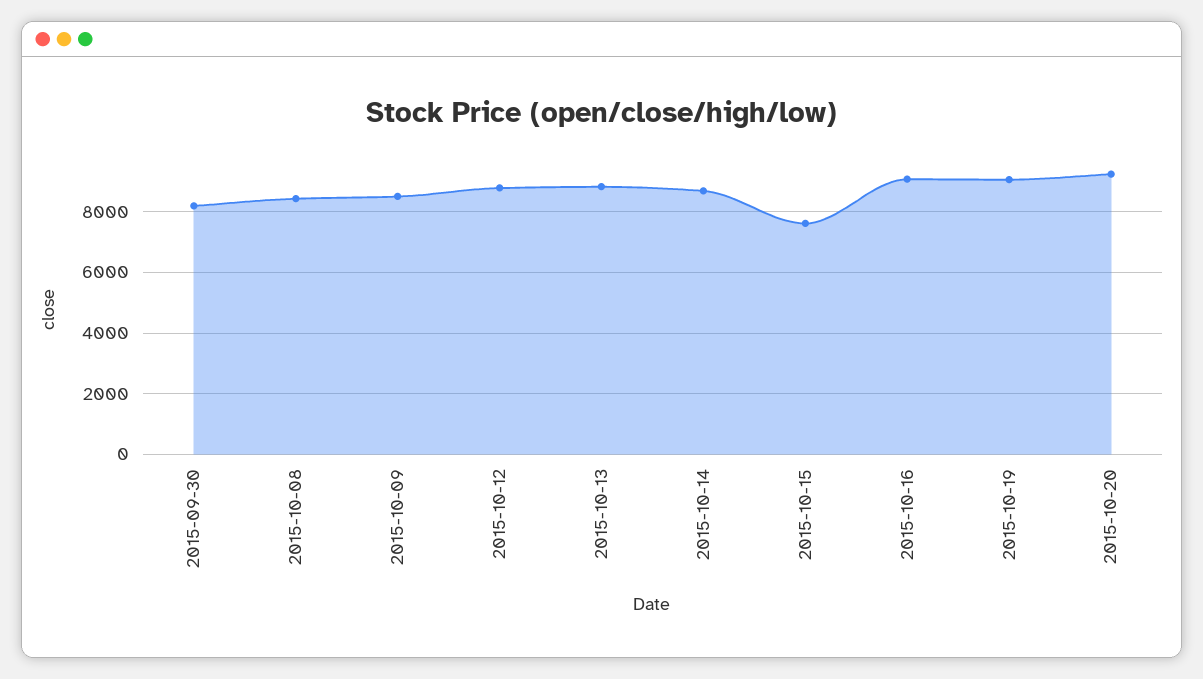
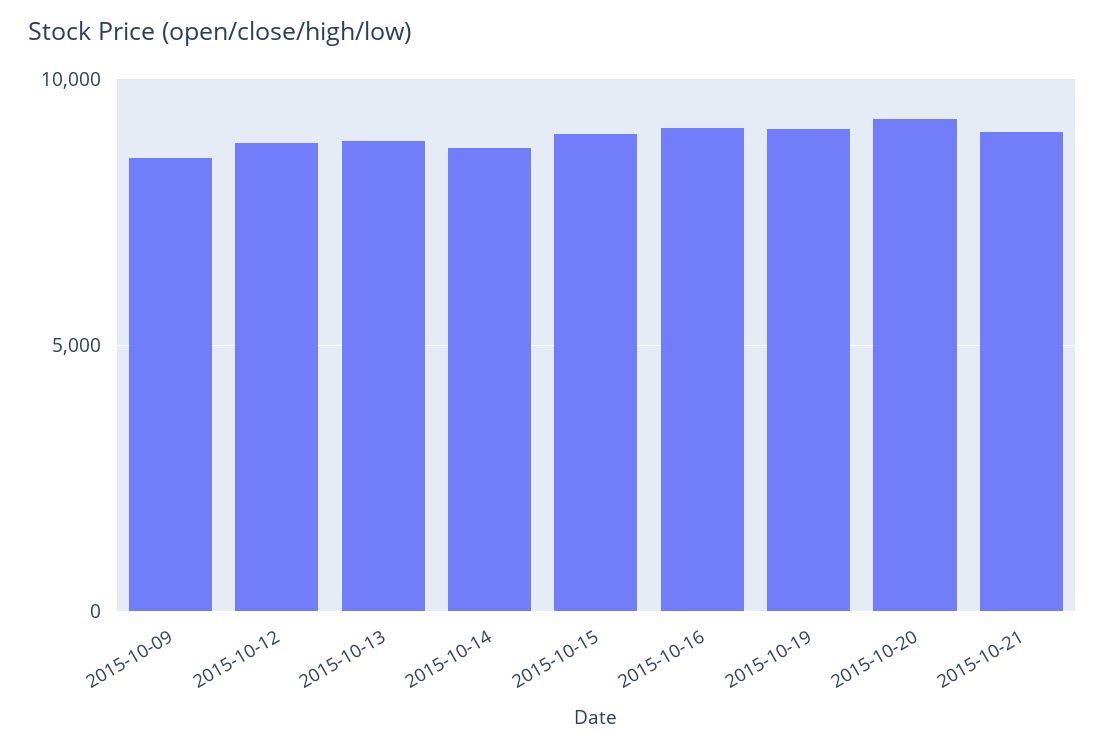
2015-09-30: 8200 -> none
2015-10-08: 8400 -> none
2015-10-15: 7600 -> 9000
2015-10-21: none -> 9000

